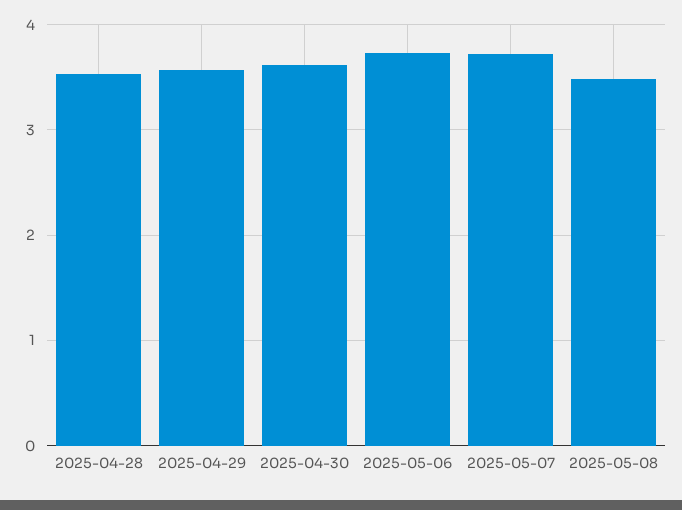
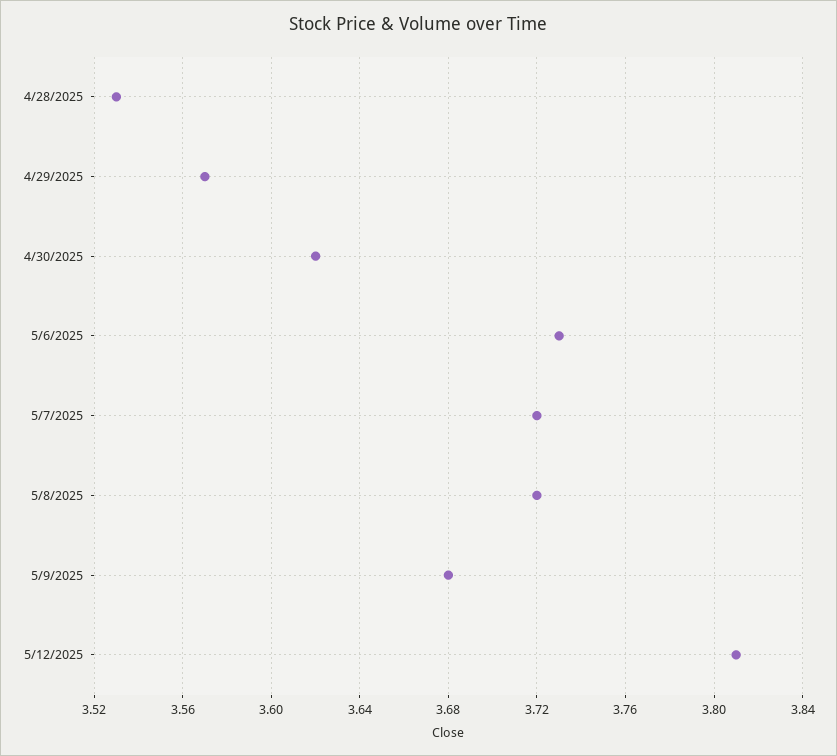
2025-05-08: 3.5 -> 3.72
5/9/2025: none -> 3.68
5/12/2025: none -> 3.81

